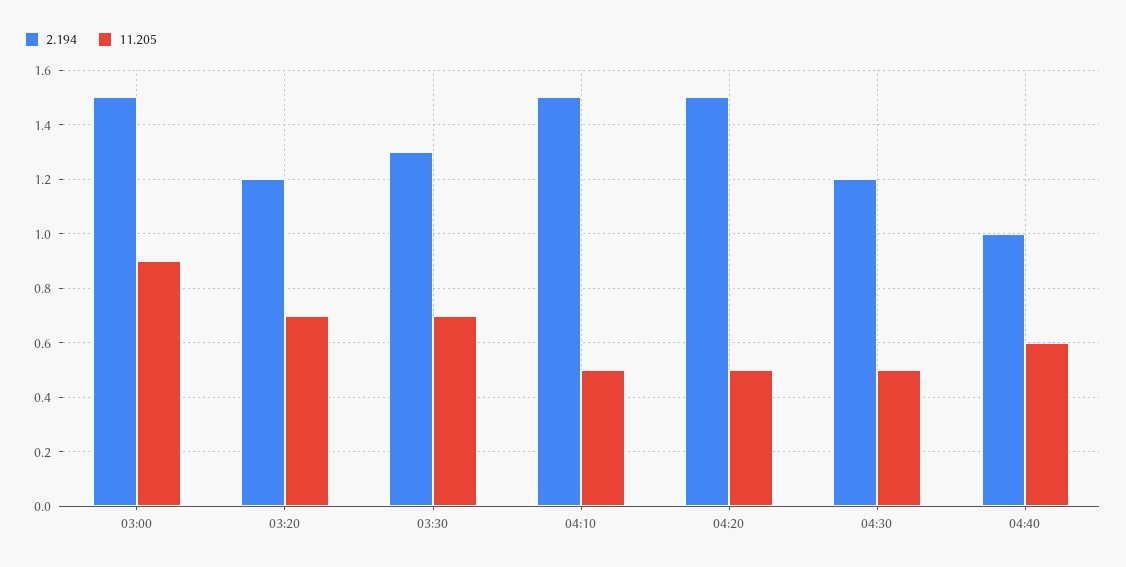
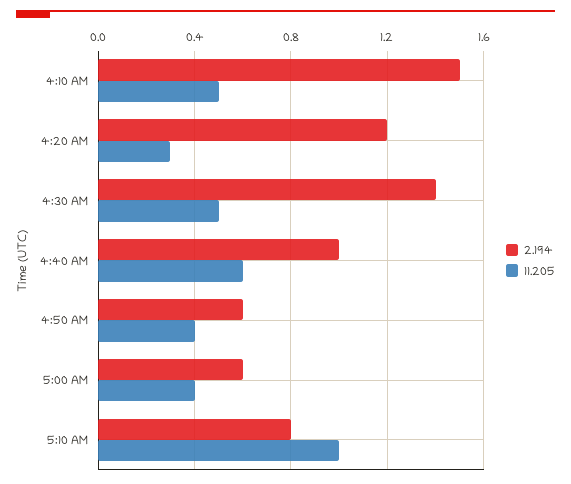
2.194, 03:00: 1.5 -> none
11.205, 03:00: 0.9 -> none
2.194, 03:20: 1.2 -> none
11.205, 03:20: 0.7 -> none
2.194, 03:30: 1.3 -> none
11.205, 03:30: 0.7 -> none
2.194, 04:20: 1.5 -> 1.2
11.205, 04:20: 0.5 -> 0.3
2.194, 04:30: 1.2 -> 1.4
2.194, 4:50 AM: none -> 0.6
11.205, 4:50 AM: none -> 0.4
2.194, 5:00 AM: none -> 0.6
11.205, 5:00 AM: none -> 0.4
2.194, 5:10 AM: none -> 0.8
11.205, 5:10 AM: none -> 1

